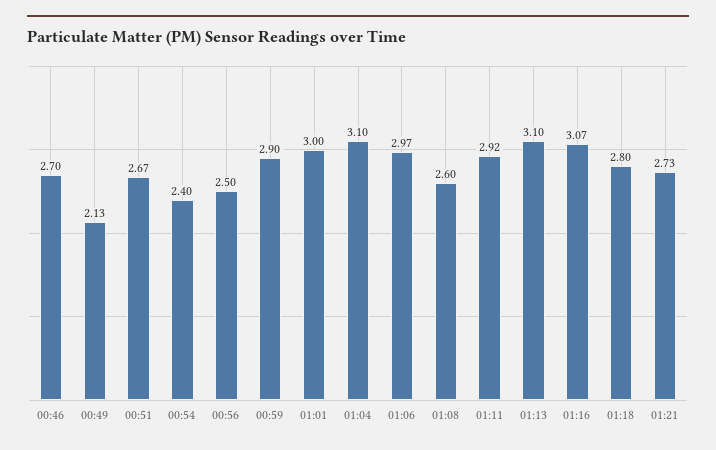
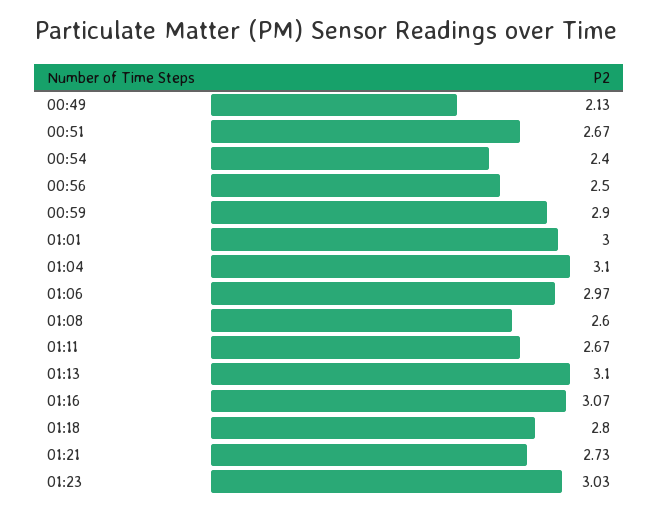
00:46: 2.7 -> none
01:11: 2.92 -> 2.67
01:23: none -> 3.03

